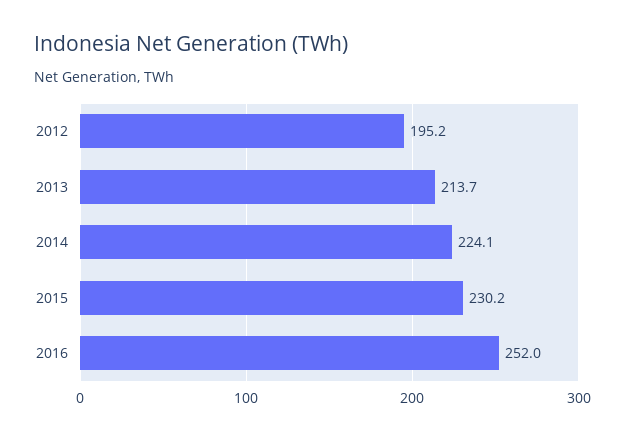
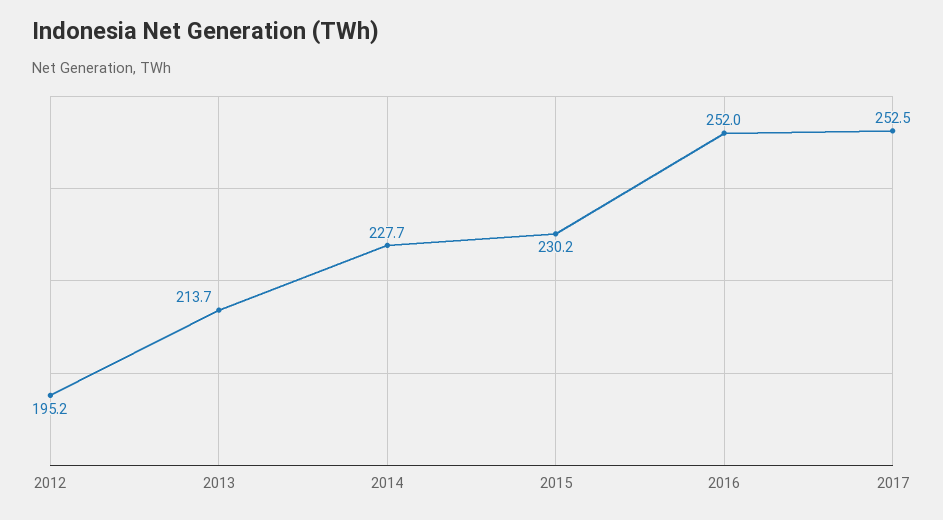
2014: 224.1 -> 227.7
2017: none -> 252.5

